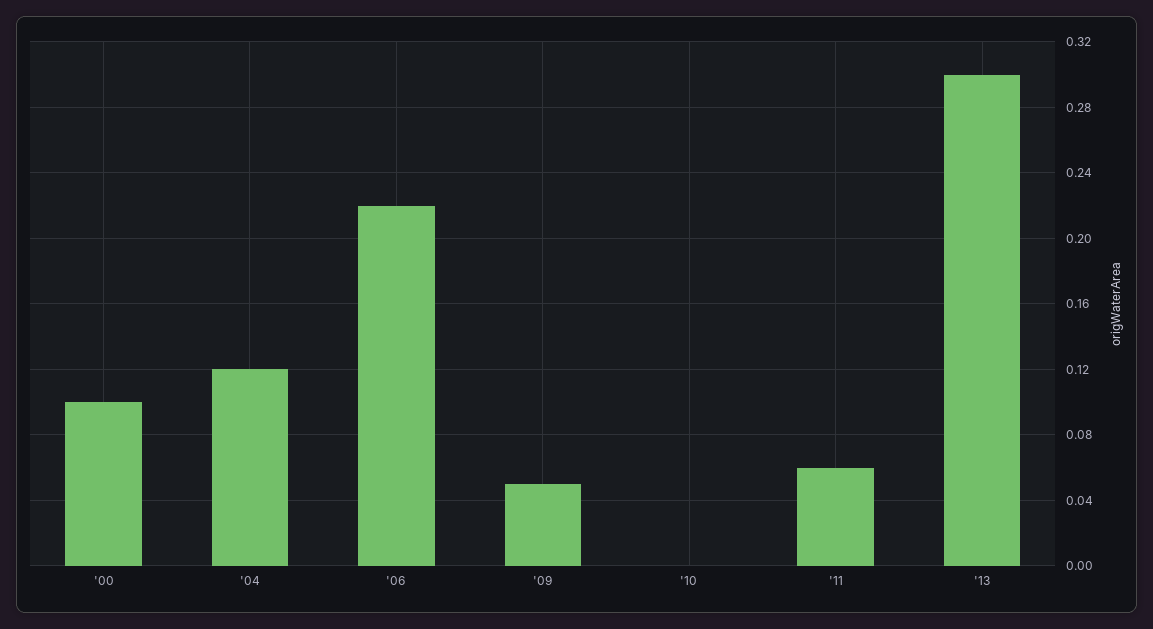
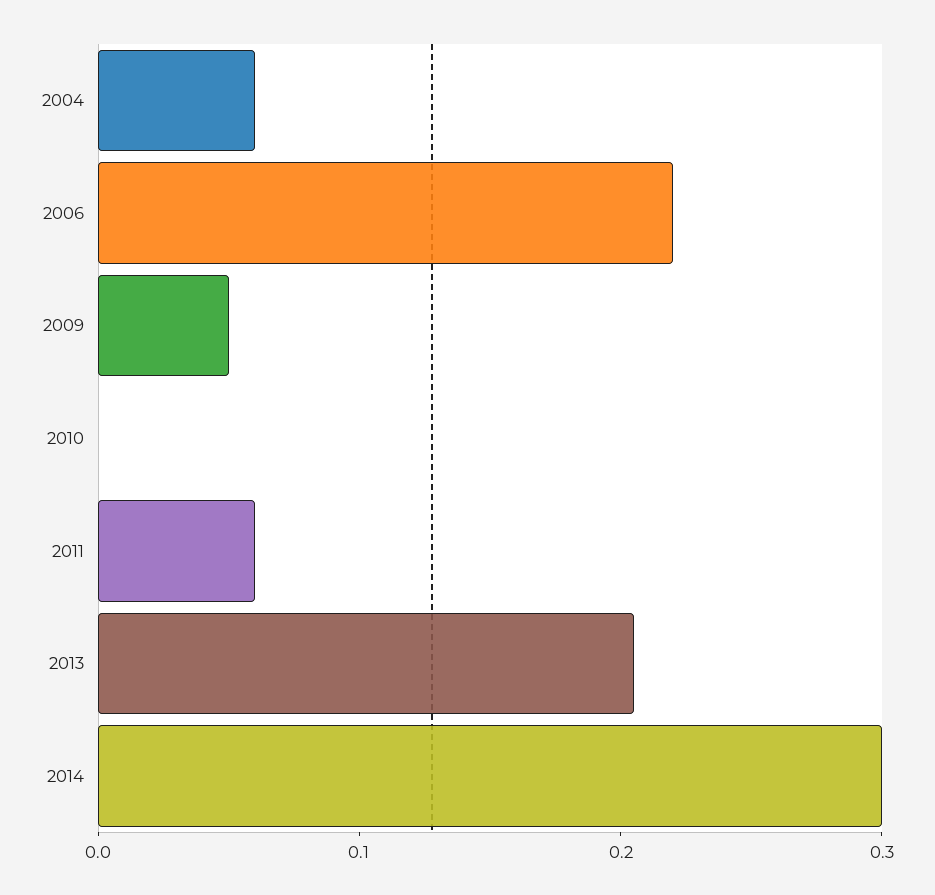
'00: 0.1 -> none
'04: 0.12 -> 0.06
'13: 0.3 -> 0.2
2014: none -> 0.3

